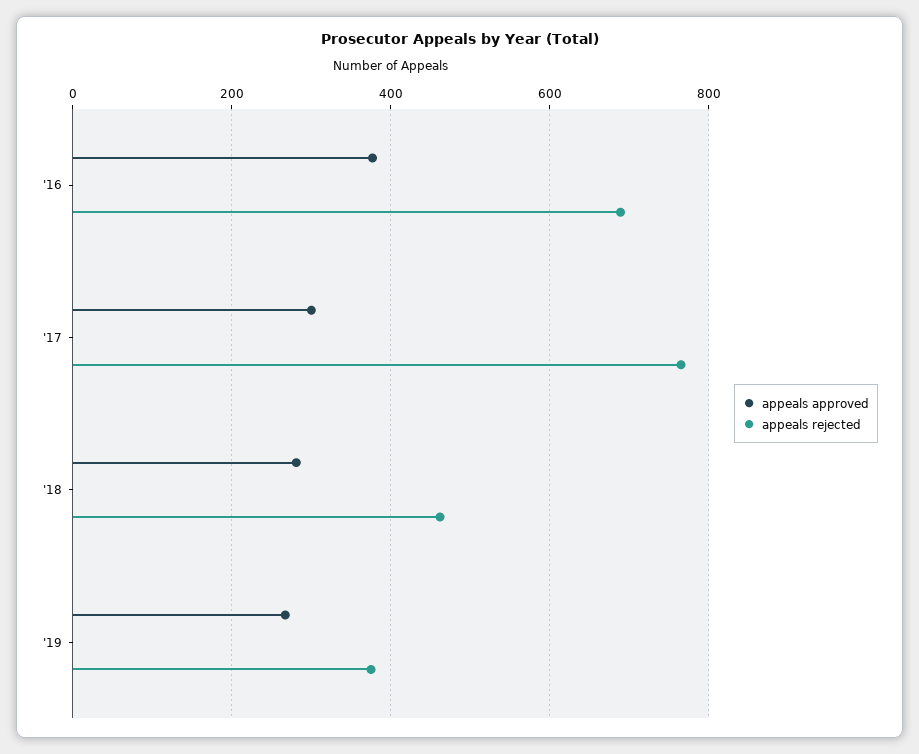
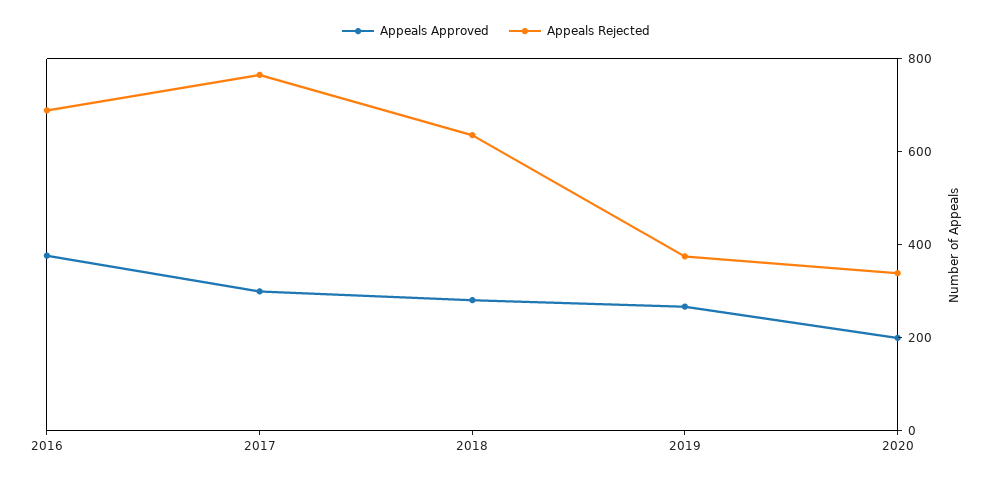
appeals rejected, '18: 460 -> 650
appeals approved, 2020: none -> 200
appeals rejected, 2020: none -> 350

